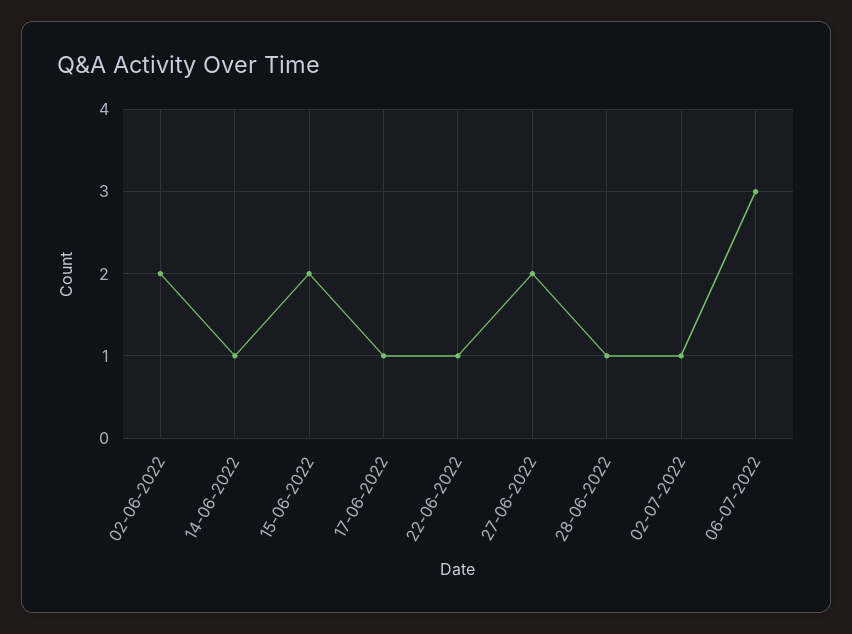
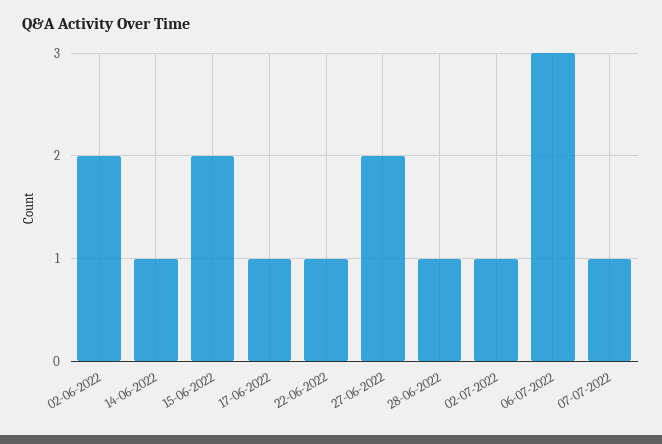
07-07-2022: none -> 1

